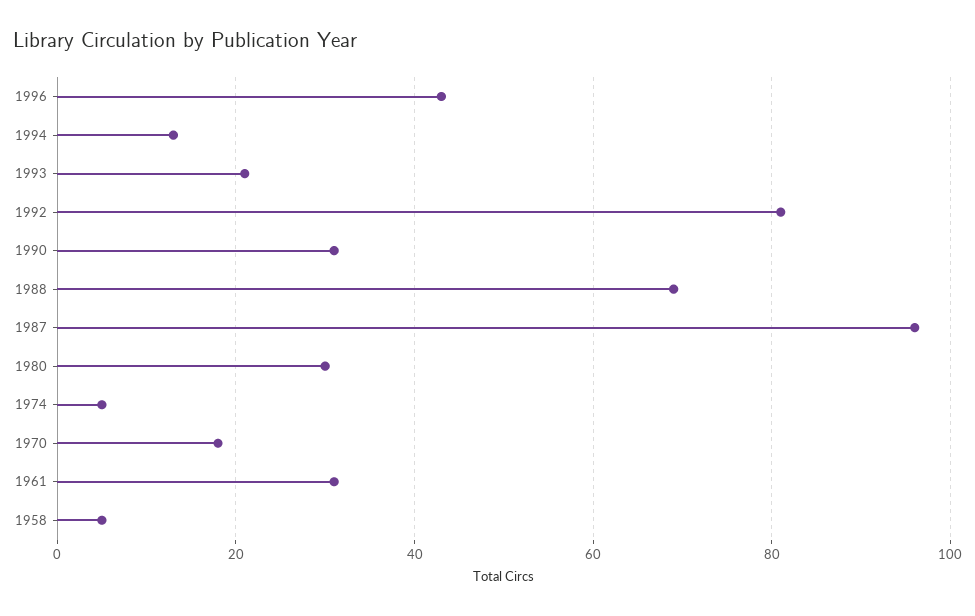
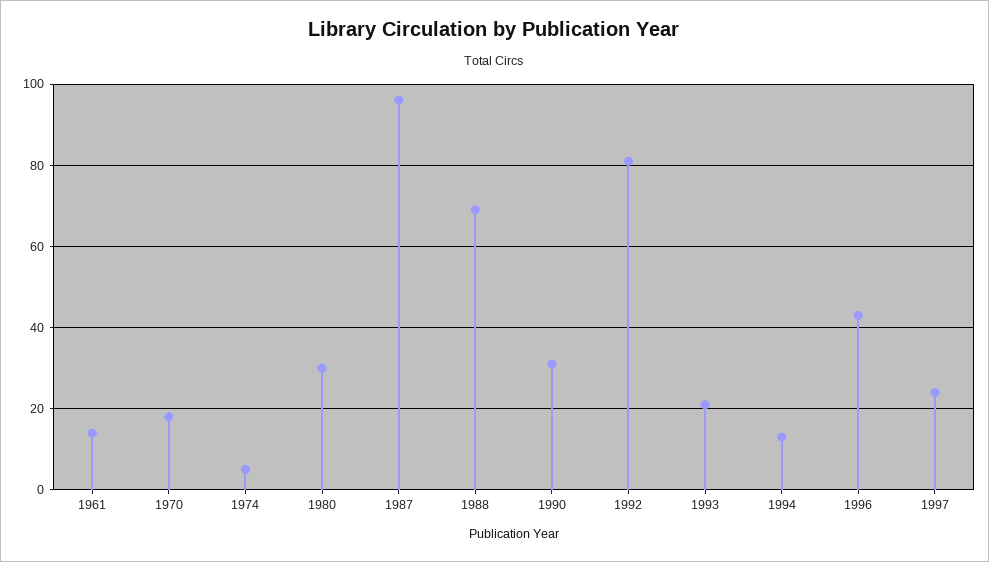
1961: 30 -> 15
1958: 5 -> none
1997: none -> 25

